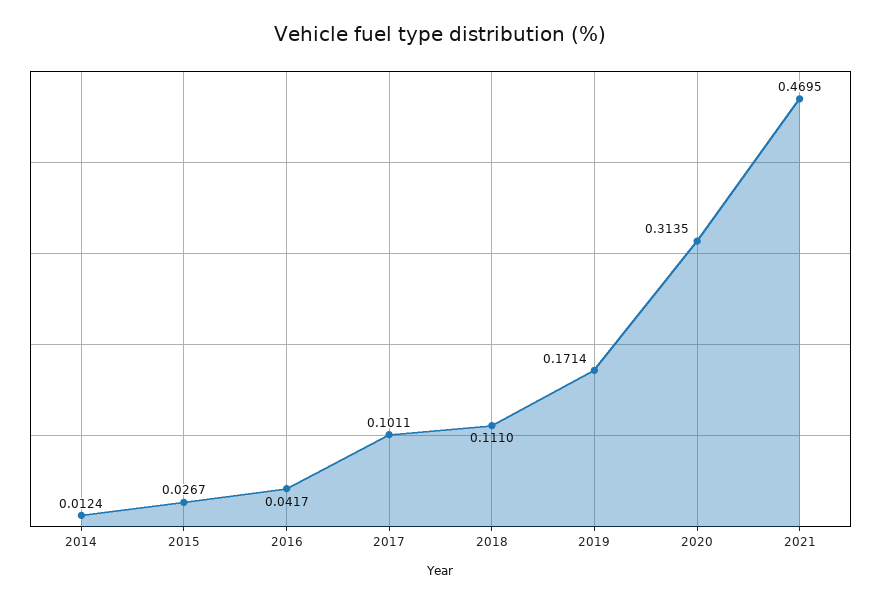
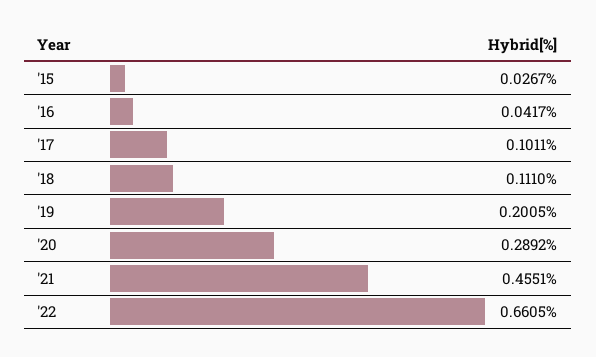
2014: 0.0124 -> none
2019: 0.1714 -> 0.2005
2020: 0.3135 -> 0.2892
2021: 0.4695 -> 0.4551
'22: none -> 0.6605

